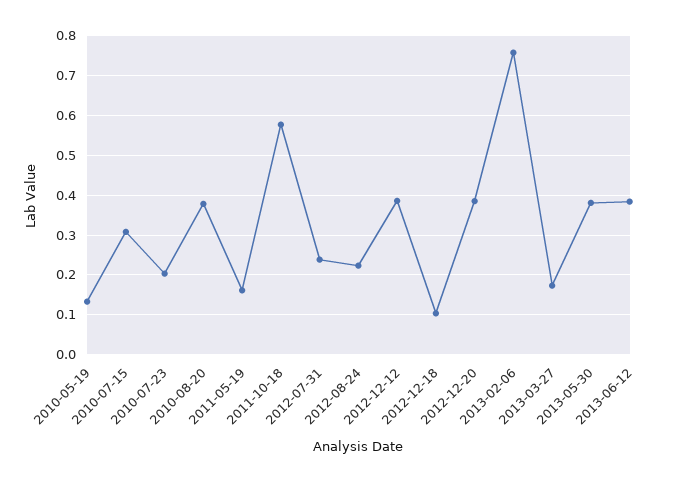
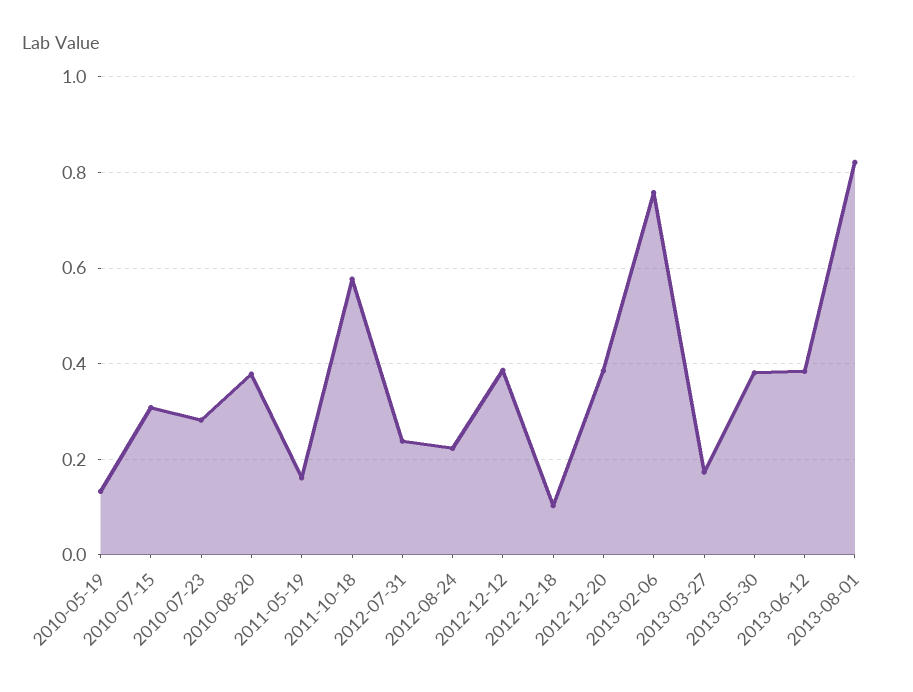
2010-07-23: 0.2 -> 0.28
2013-08-01: none -> 0.82

